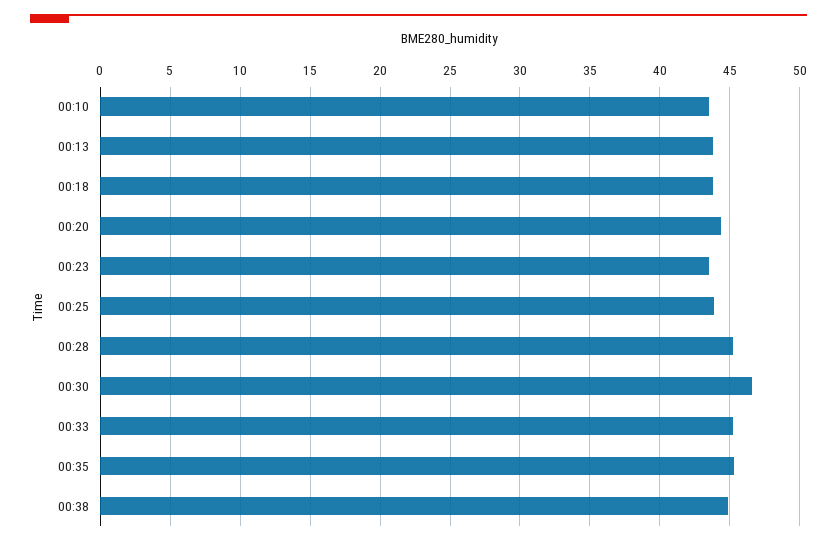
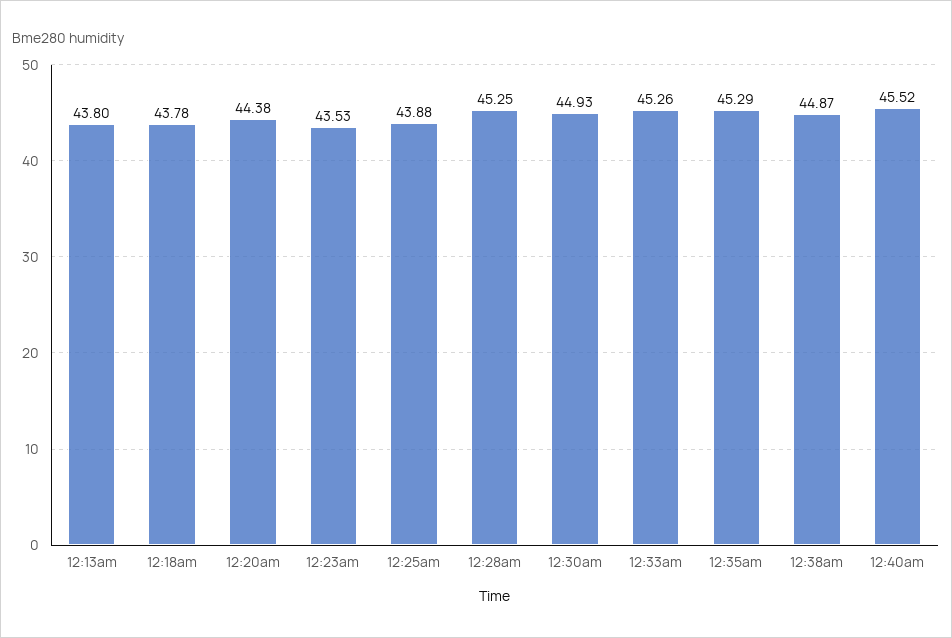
00:10: 43.5 -> none
00:30: 46.5 -> 44.93
12:40am: none -> 45.52

